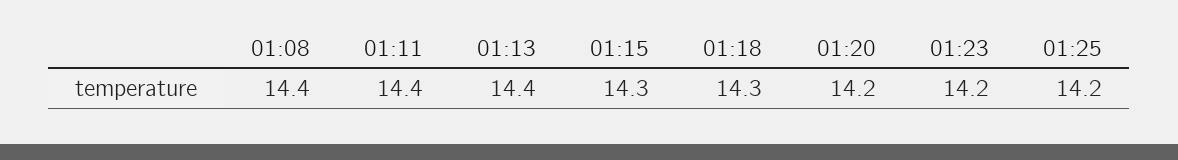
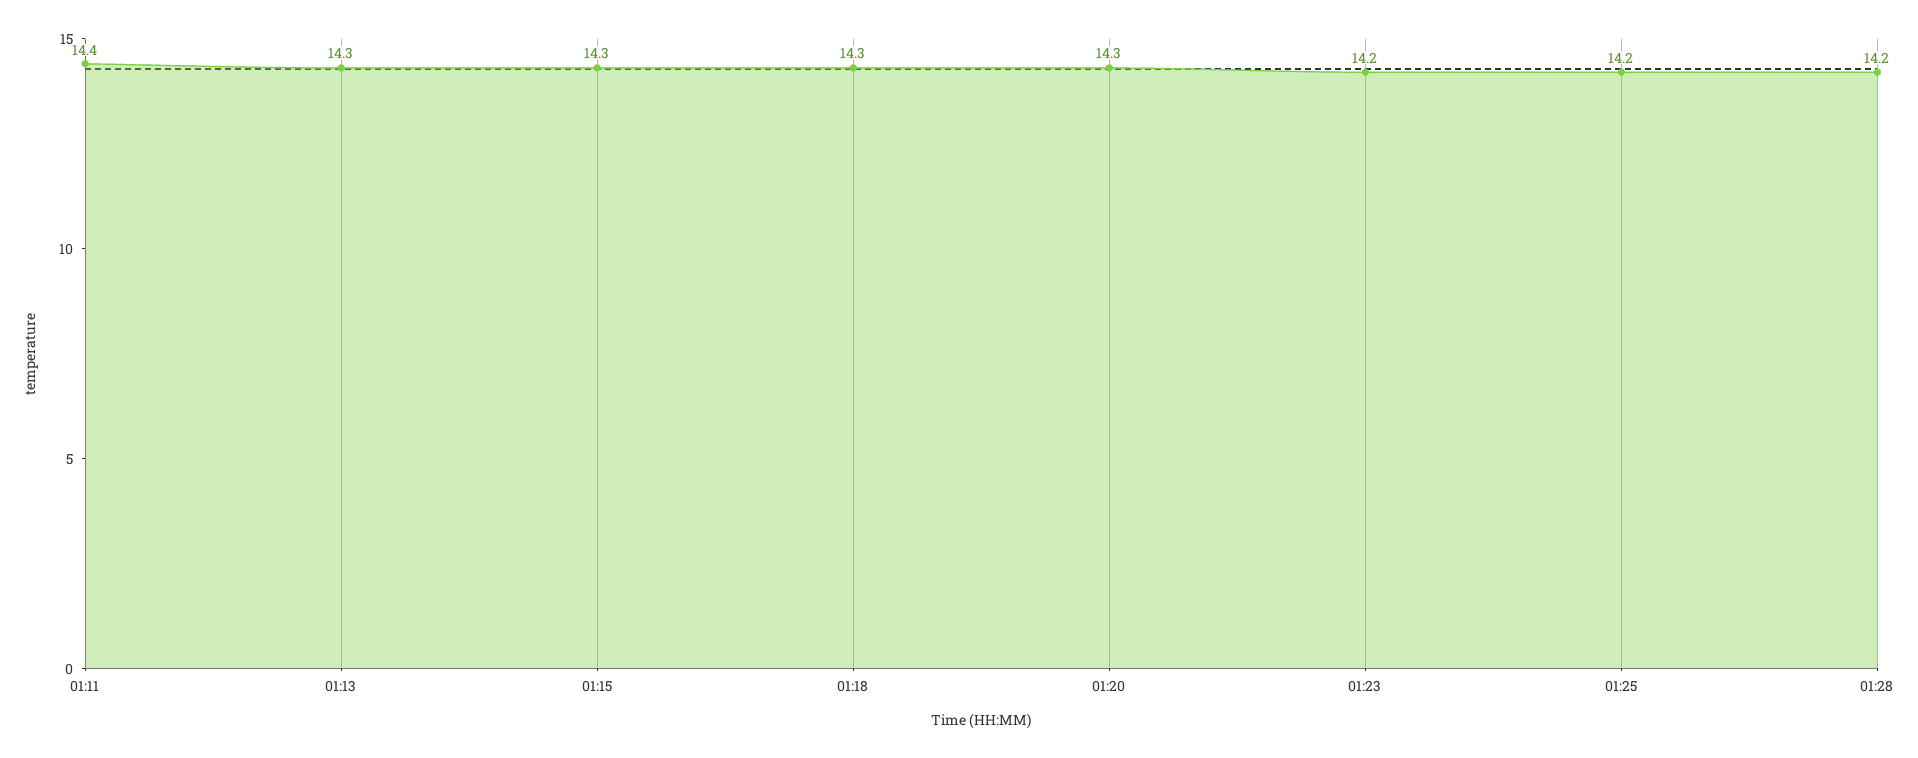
01:08: 14.4 -> none
01:13: 14.4 -> 14.3
01:20: 14.2 -> 14.3
01:28: none -> 14.2

